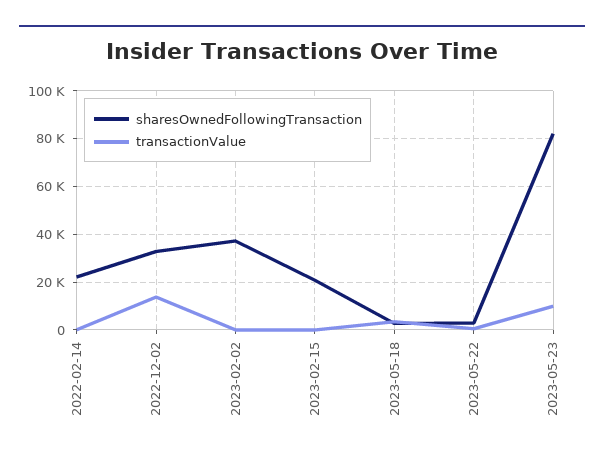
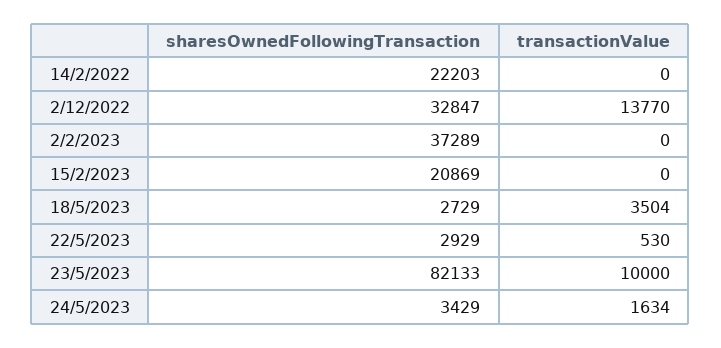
sharesOwnedFollowingTransaction, 24/5/2023: none -> 3429
transactionValue, 24/5/2023: none -> 1634

